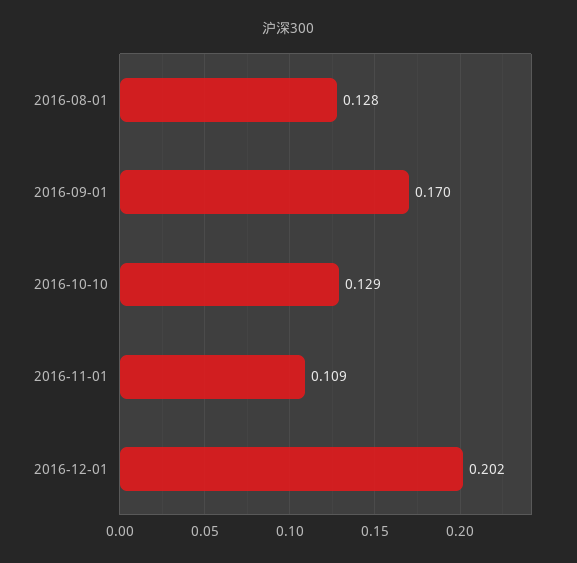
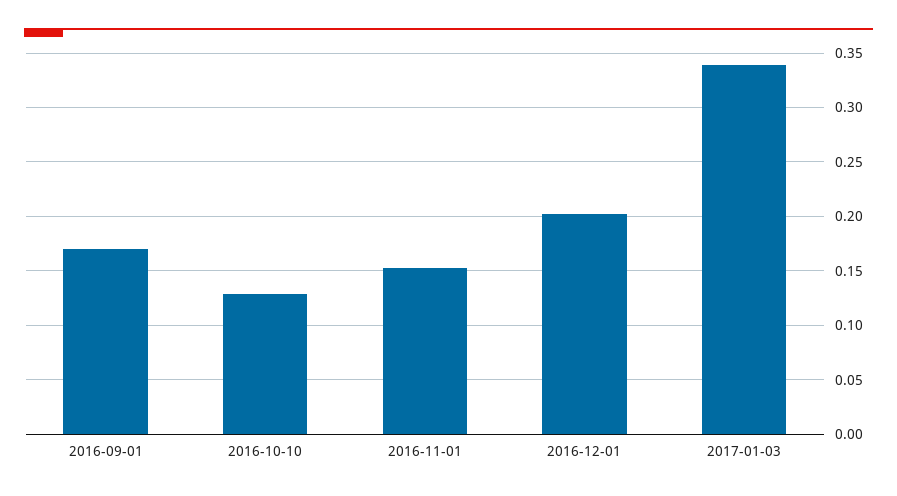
2016-08-01: 0.128 -> none
2016-11-01: 0.109 -> 0.15
2017-01-03: none -> 0.34

